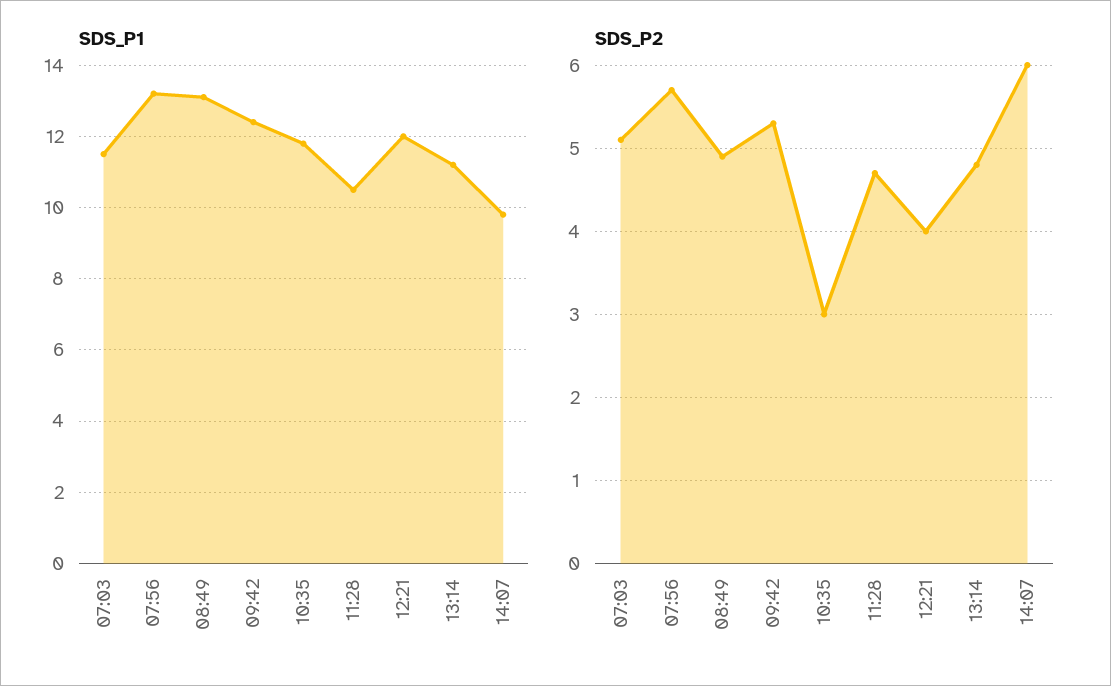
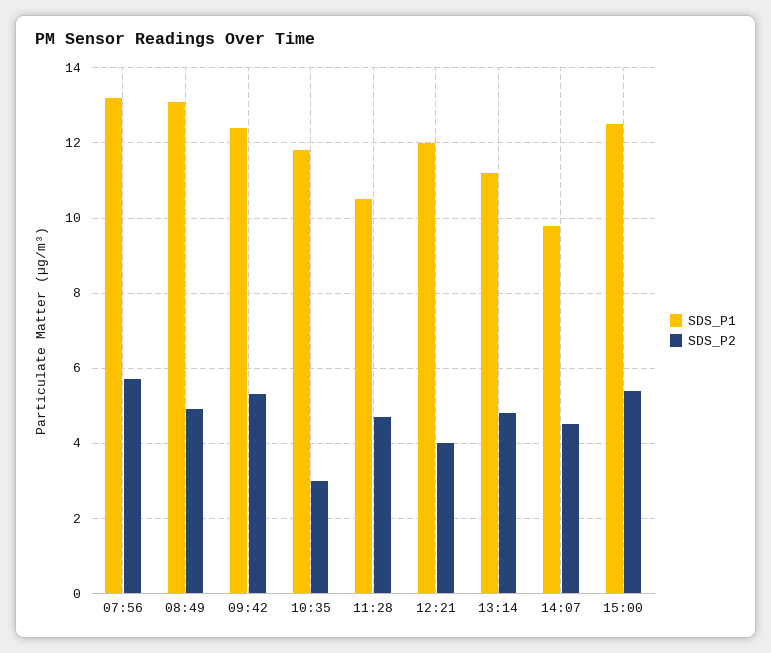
SDS_P1, 07:03: 11.5 -> none
SDS_P2, 07:03: 5.1 -> none
SDS_P2, 14:07: 6 -> 4.5
SDS_P1, 15:00: none -> 12.5
SDS_P2, 15:00: none -> 5.5

